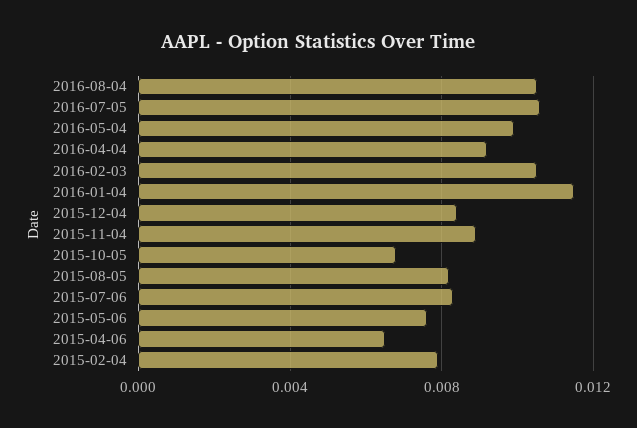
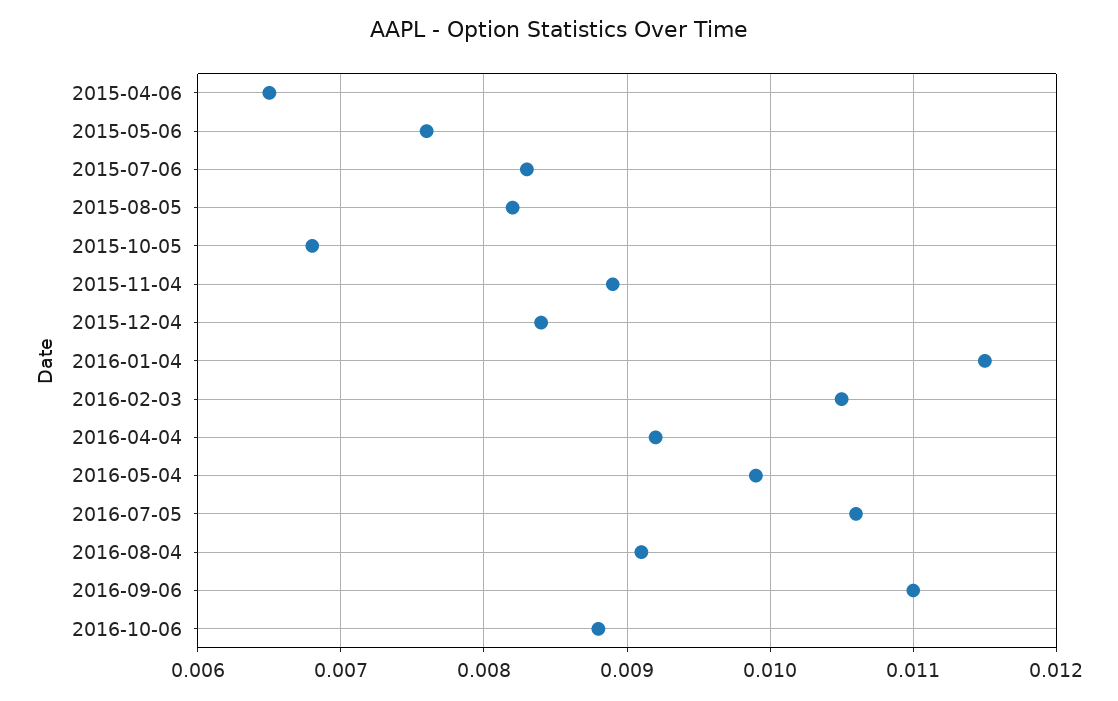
2016-08-04: 0.0105 -> 0.0091
2015-02-04: 0.008 -> none
2016-09-06: none -> 0.011
2016-10-06: none -> 0.0088

